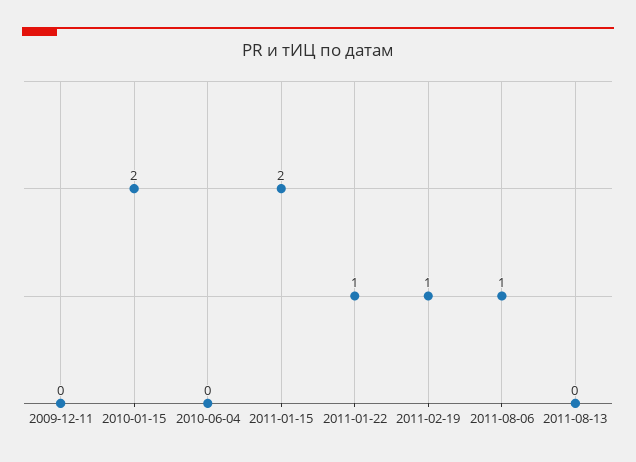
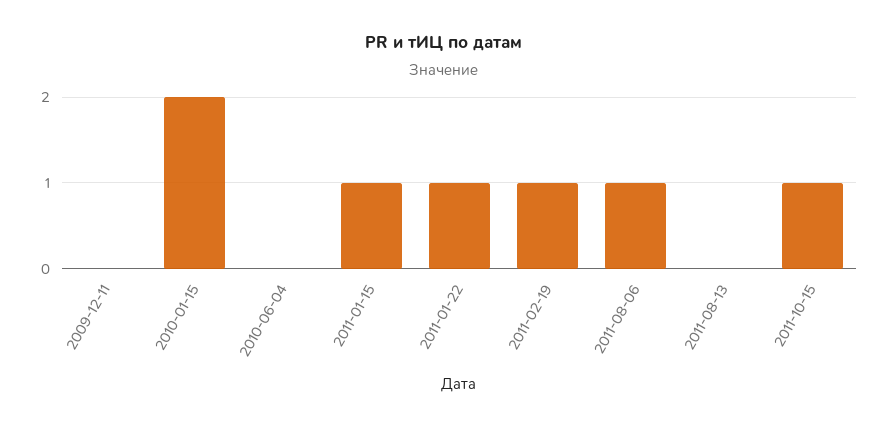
2011-01-15: 2 -> 1
2011-10-15: none -> 1

